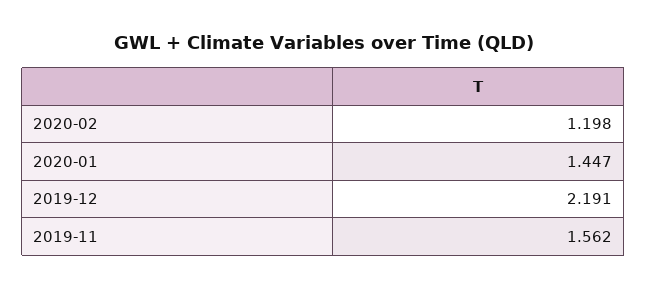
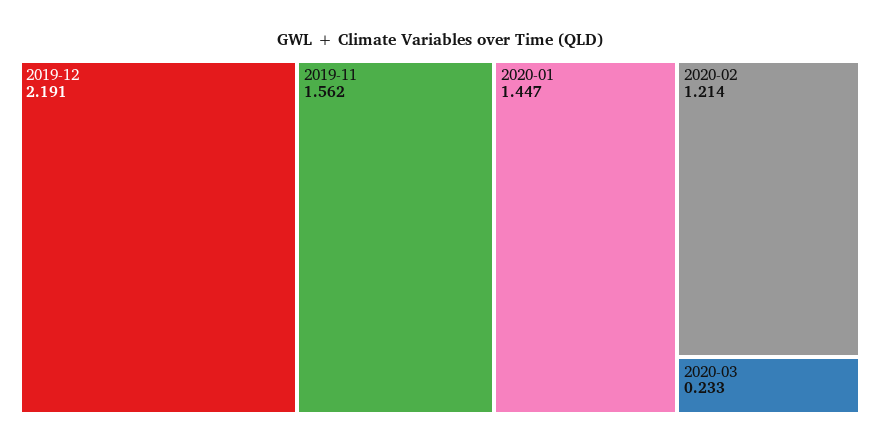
2020-02: 1.198 -> 1.214
2020-03: none -> 0.233

